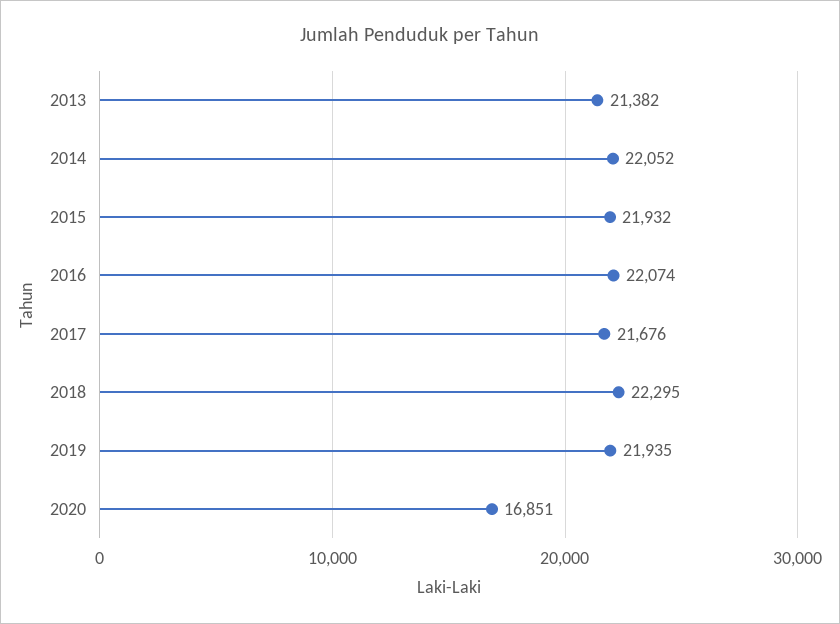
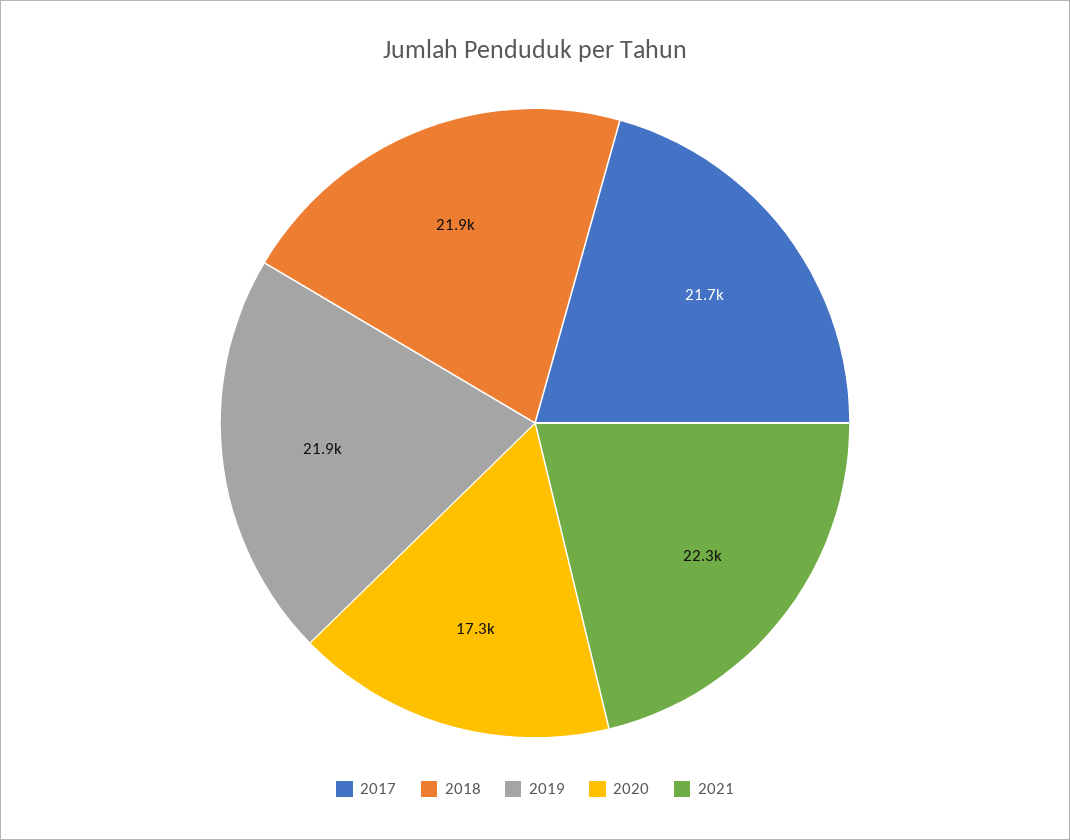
2013: 21382 -> none
2014: 22052 -> none
2015: 21932 -> none
2016: 22074 -> none
2018: 22295 -> 21900
2020: 16851 -> 17300
2021: none -> 22300

